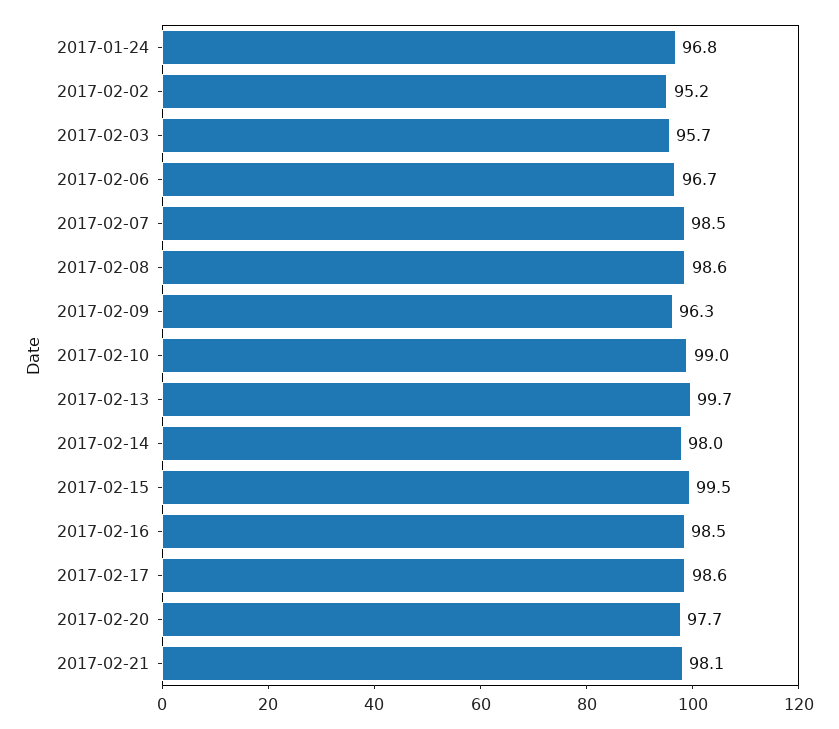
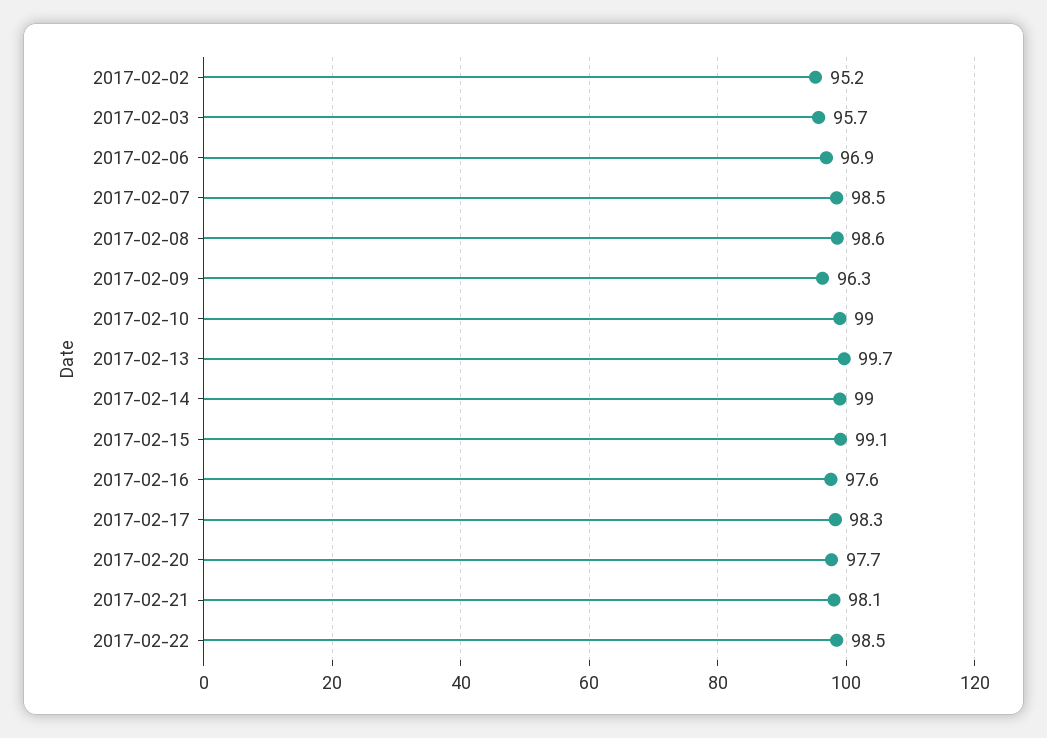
2017-01-24: 96.8 -> none
2017-02-06: 96.7 -> 96.9
2017-02-14: 98 -> 99
2017-02-15: 99.5 -> 99.1
2017-02-16: 98.5 -> 97.6
2017-02-17: 98.6 -> 98.3
2017-02-22: none -> 98.5

